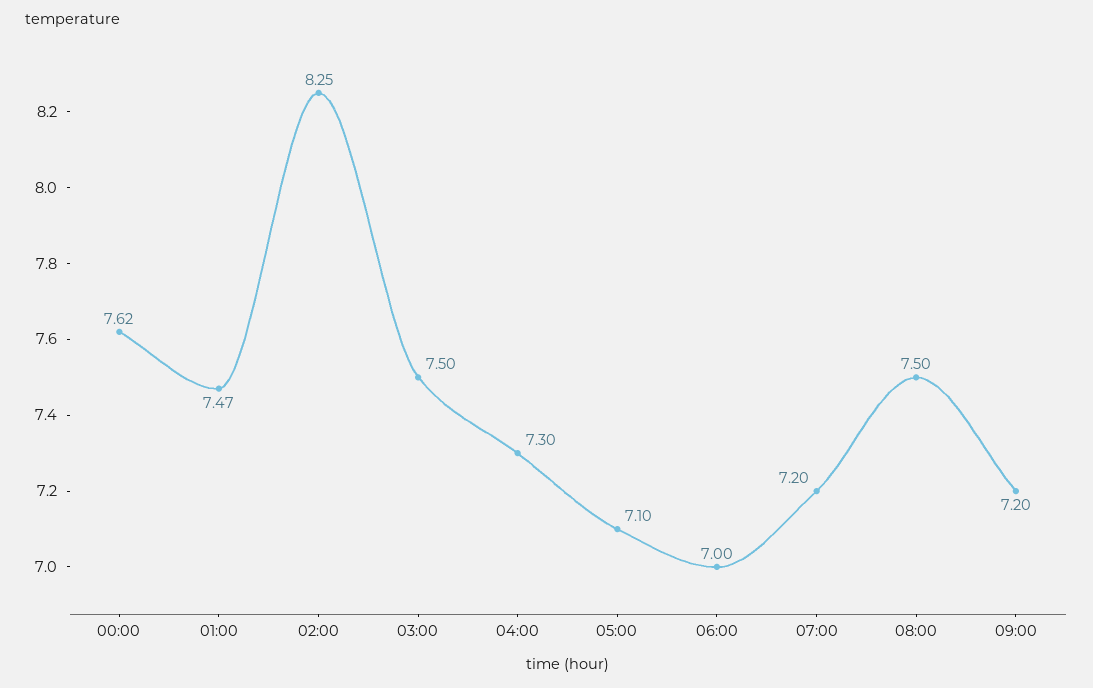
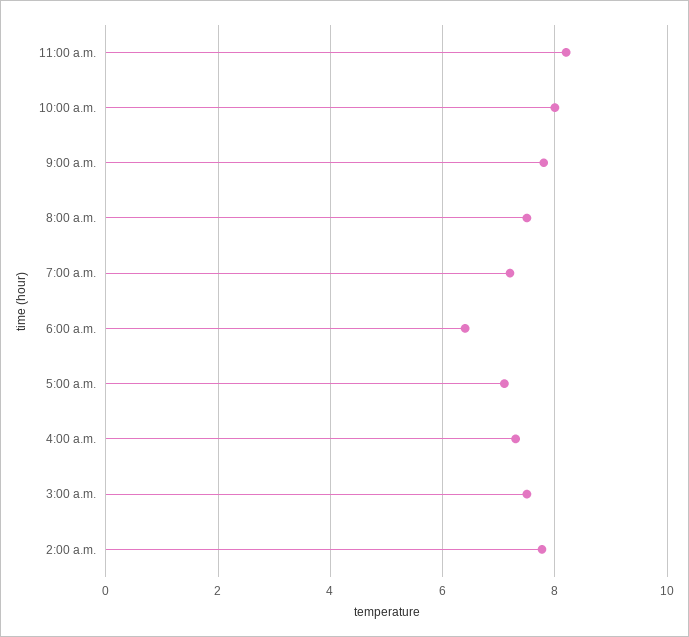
00:00: 7.62 -> none
01:00: 7.47 -> none
02:00: 8.25 -> 7.8
06:00: 7 -> 6.4
09:00: 7.2 -> 7.8
11:00 a.m.: none -> 8.2
10:00 a.m.: none -> 8

